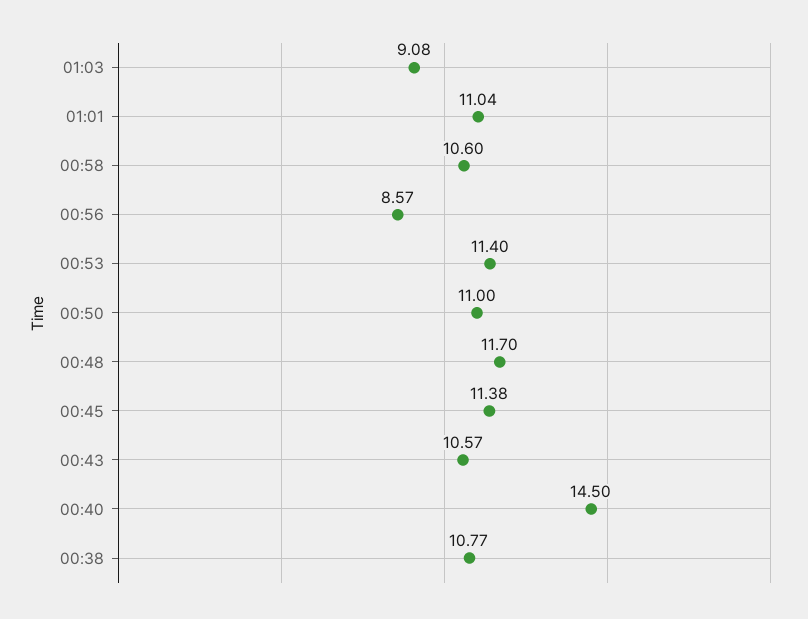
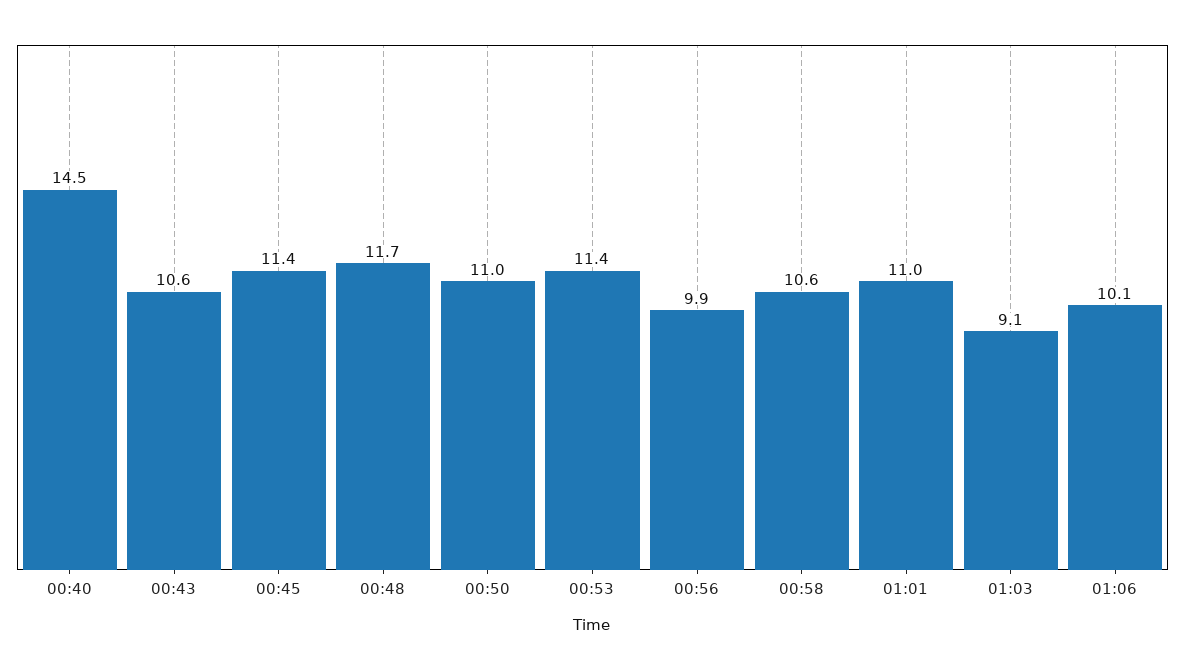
00:56: 8.57 -> 9.9
00:38: 10.77 -> none
01:06: none -> 10.1

